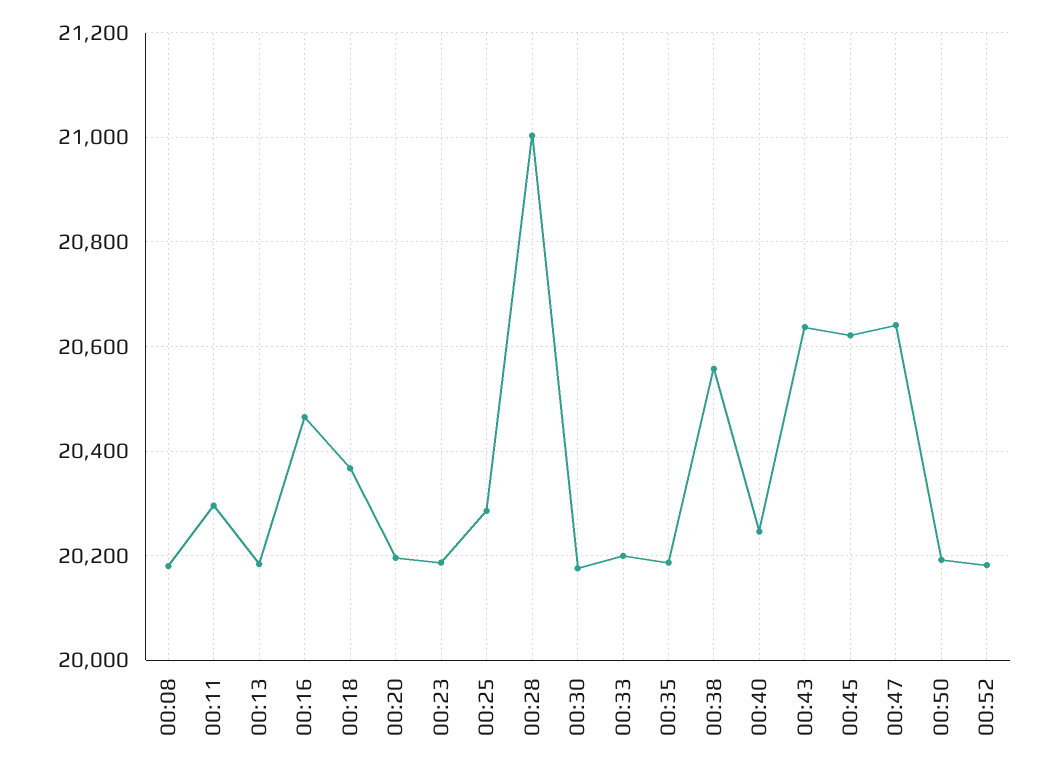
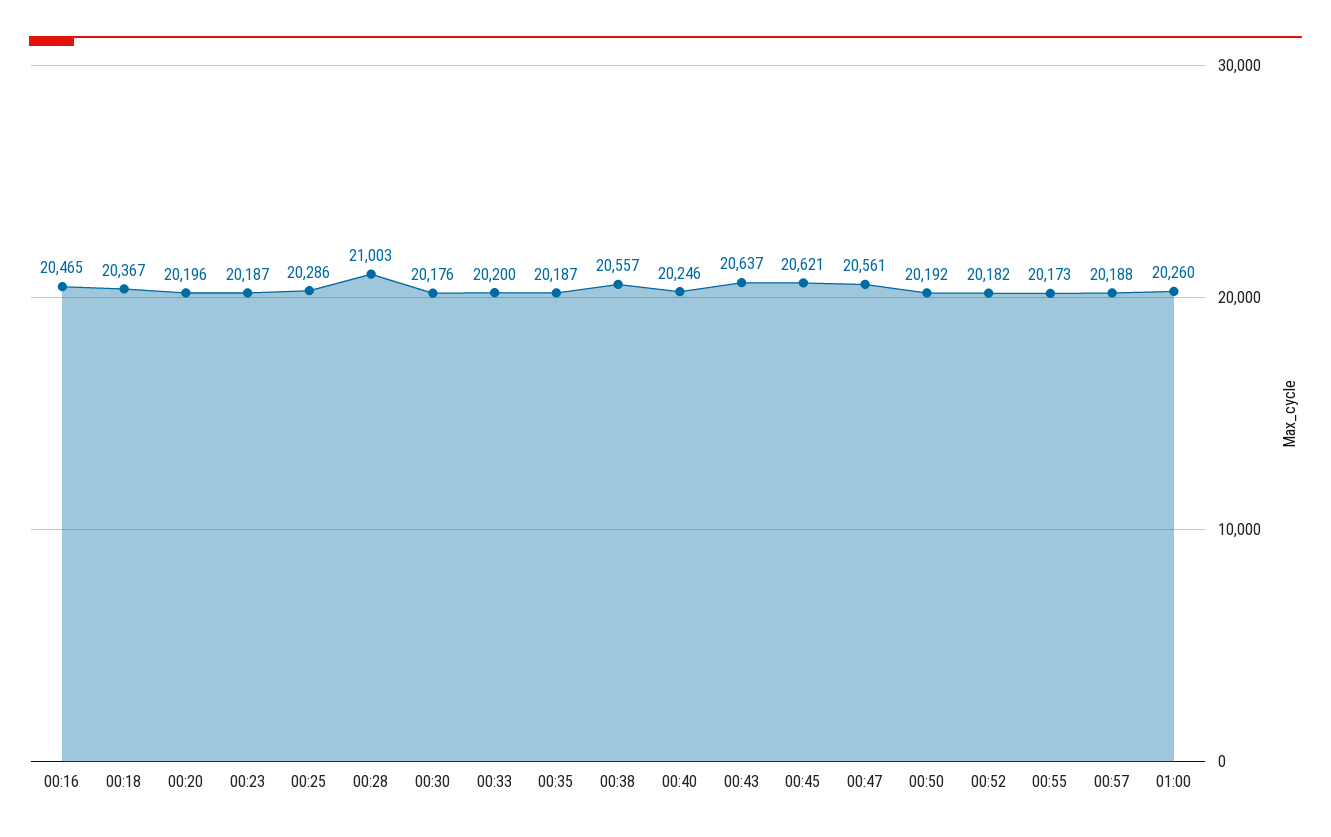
00:08: 20180 -> none
00:11: 20300 -> none
00:13: 20180 -> none
00:47: 20640 -> 20561
00:55: none -> 20173
00:57: none -> 20188
01:00: none -> 20260

